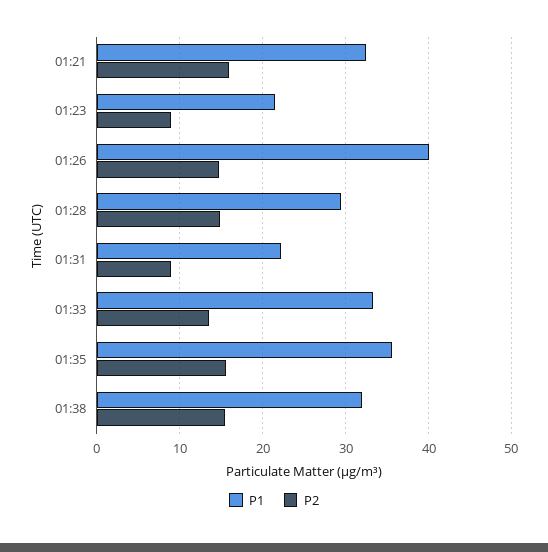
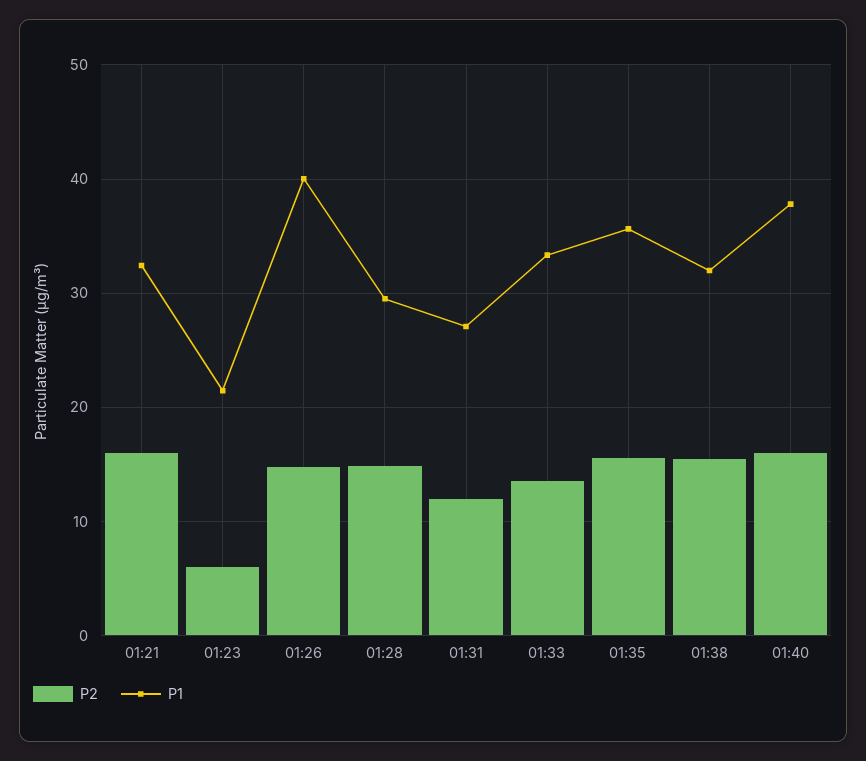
P2, 01:23: 9 -> 6
P1, 01:31: 22 -> 27
P2, 01:31: 9 -> 12
P2, 01:40: none -> 16
P1, 01:40: none -> 38

